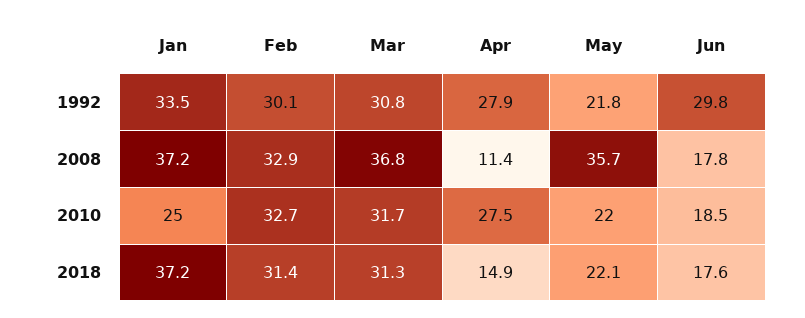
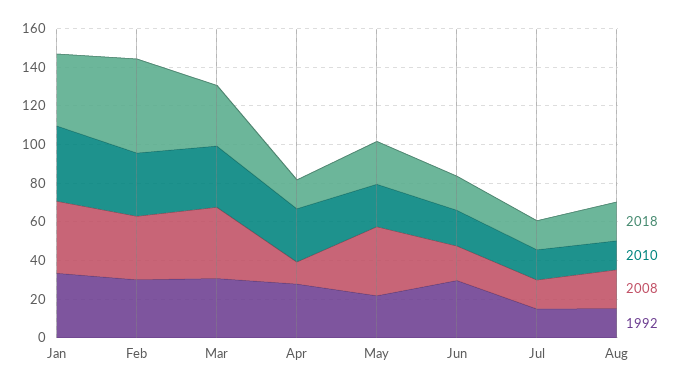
2010, Jan: 25 -> 40
2018, Feb: 31.4 -> 50
2018, Jul: none -> 15
2010, Jul: none -> 15
2008, Jul: none -> 15
1992, Jul: none -> 15
2018, Aug: none -> 20
2010, Aug: none -> 15
2008, Aug: none -> 20
1992, Aug: none -> 15

